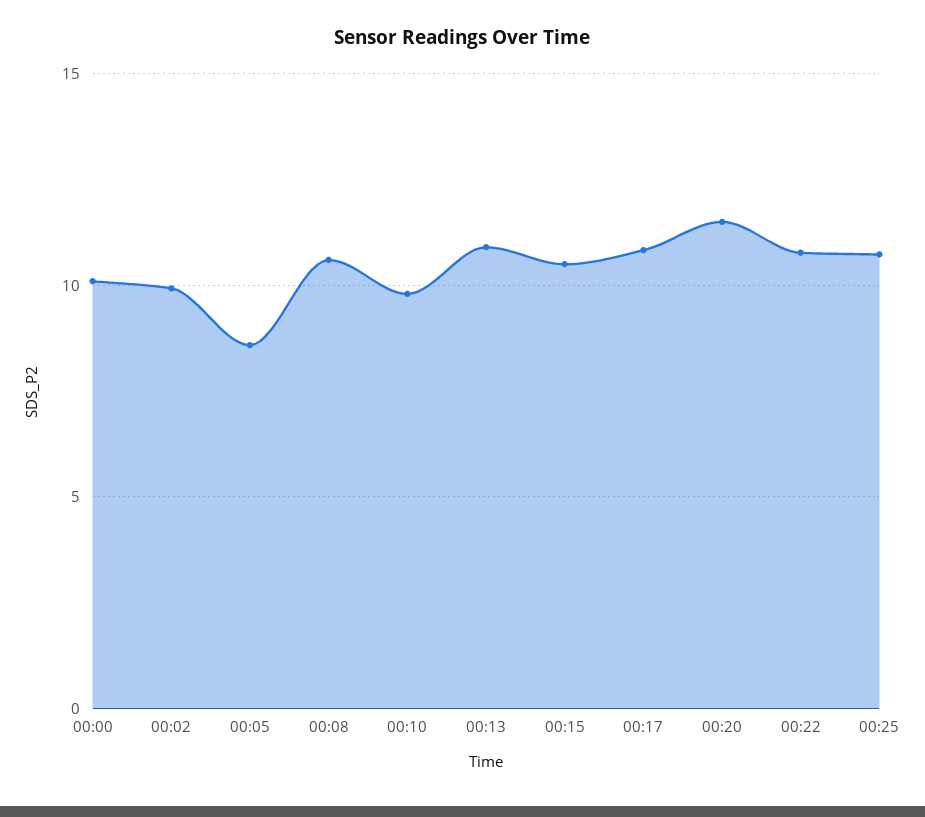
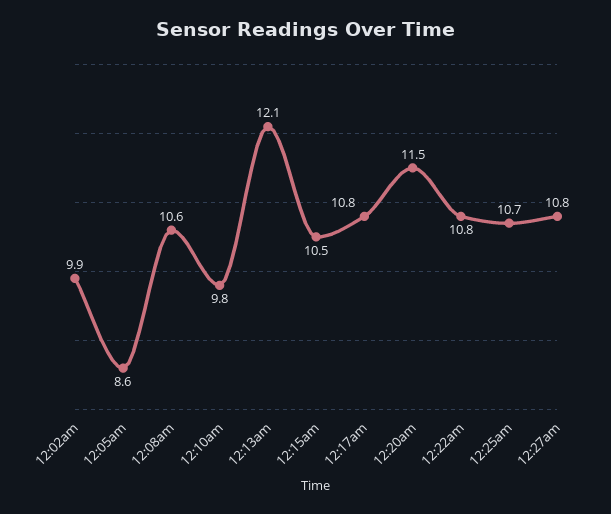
00:00: 10 -> none
00:13: 11 -> 12.1
12:27am: none -> 10.8

